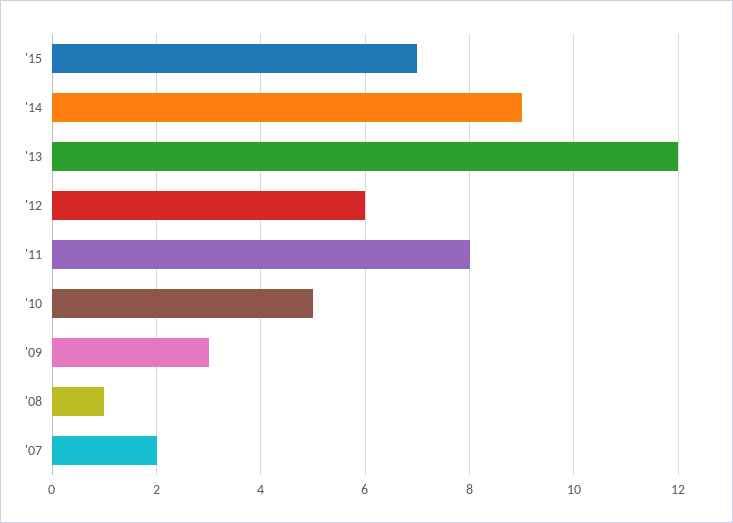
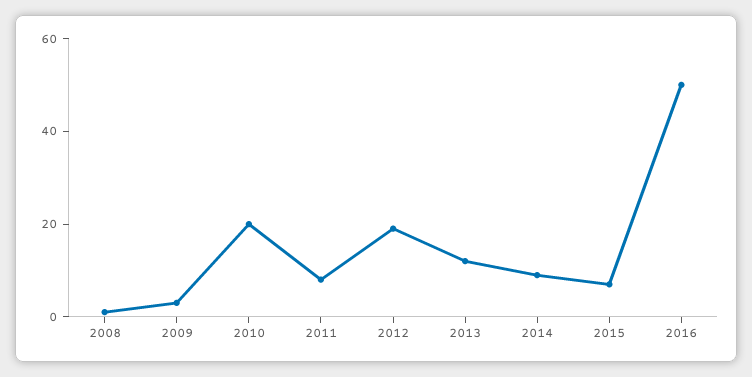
'12: 6 -> 20
'10: 5 -> 20
'07: 2 -> none
2016: none -> 50

